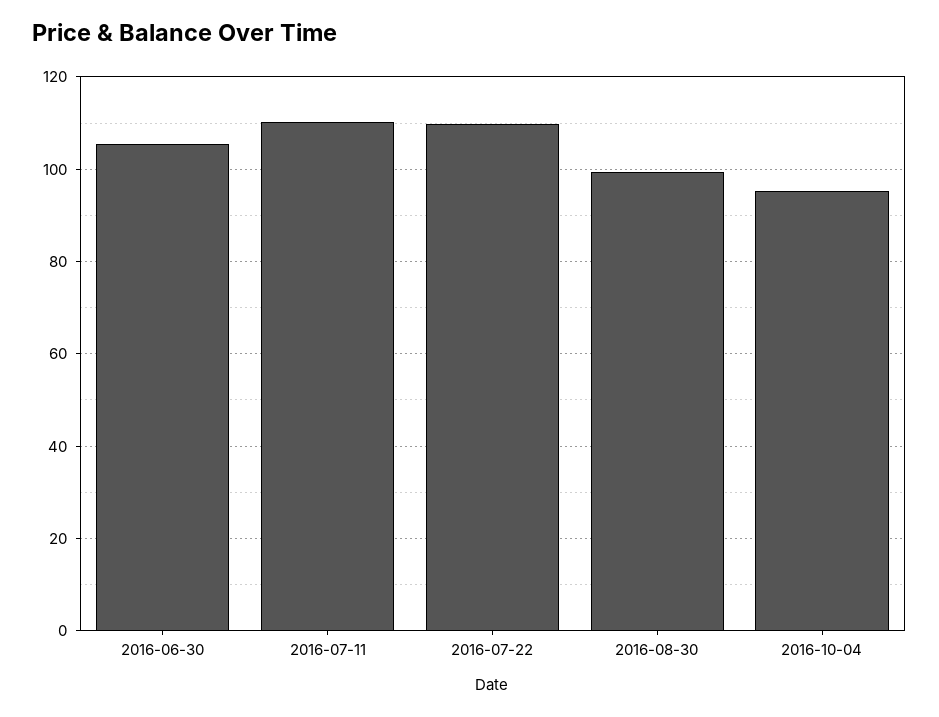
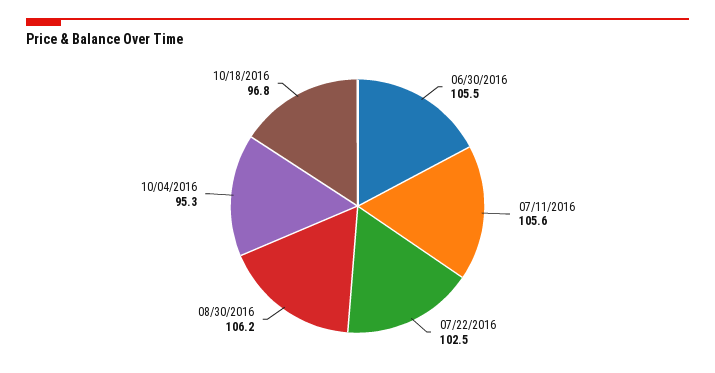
2016-07-11: 110 -> 105.6
2016-07-22: 110 -> 102.5
2016-08-30: 100 -> 106.2
10/18/2016: none -> 96.8

